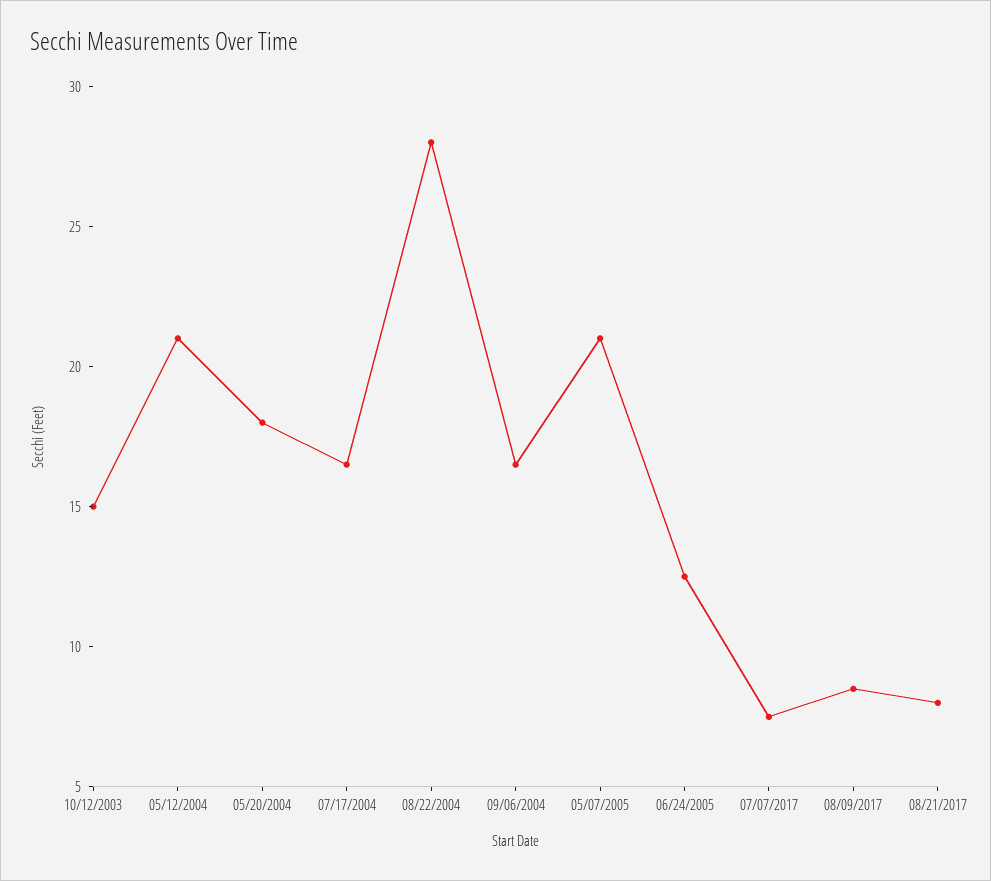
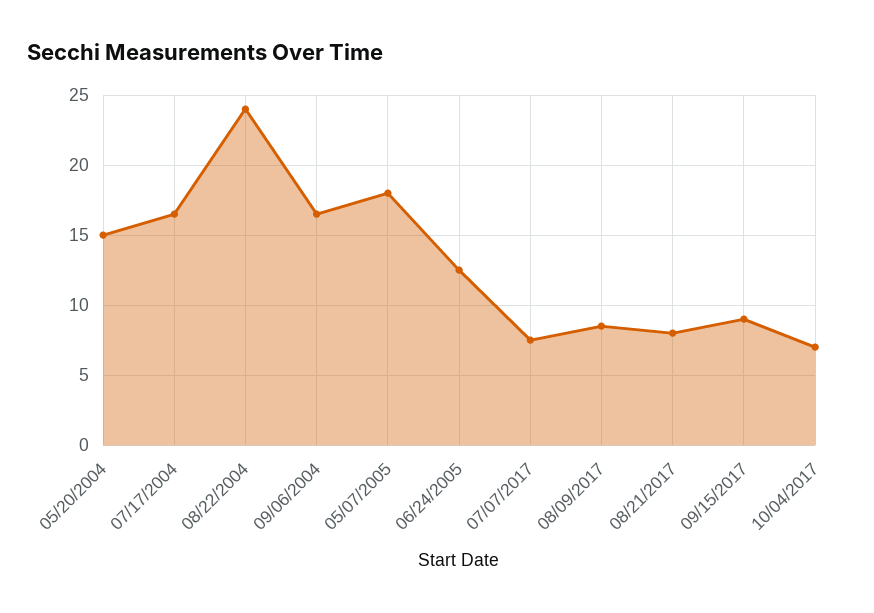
10/12/2003: 15 -> none
05/12/2004: 21 -> none
05/20/2004: 18 -> 15
08/22/2004: 28 -> 24
05/07/2005: 21 -> 18
09/15/2017: none -> 9
10/04/2017: none -> 7

